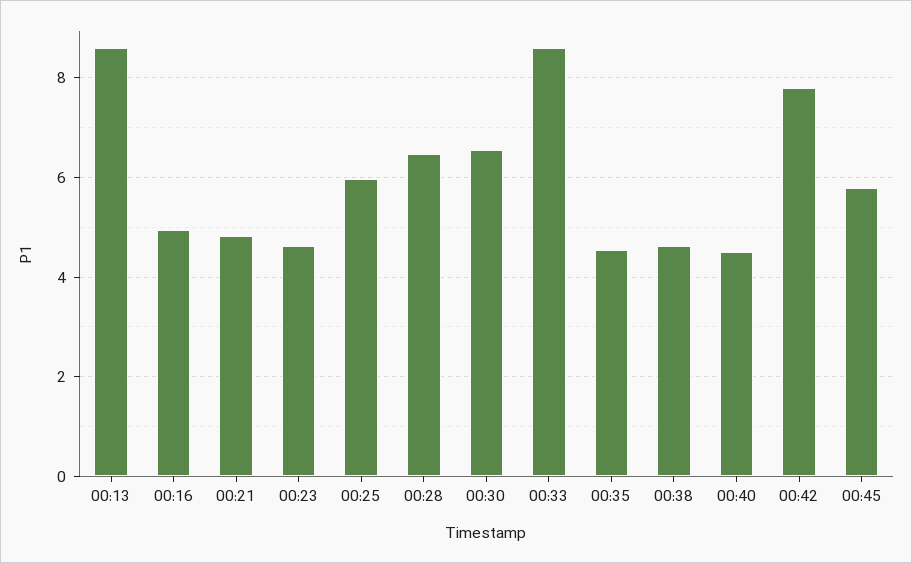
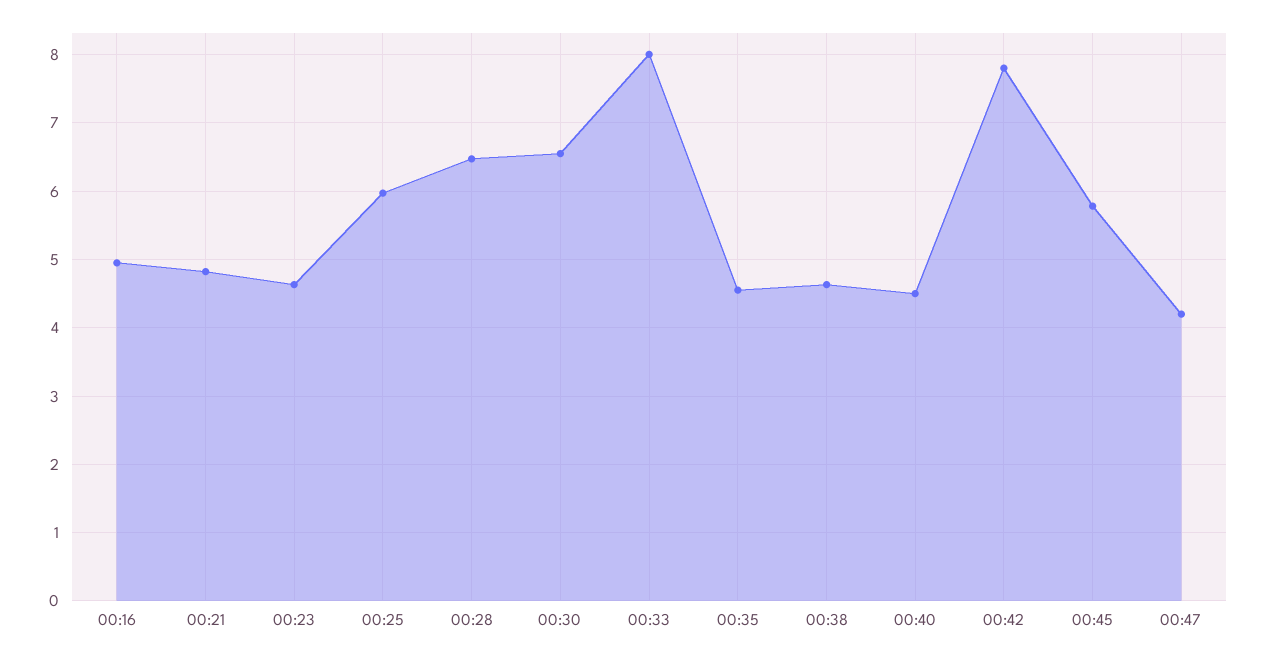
00:13: 8.6 -> none
00:33: 8.6 -> 8
00:47: none -> 4.2

